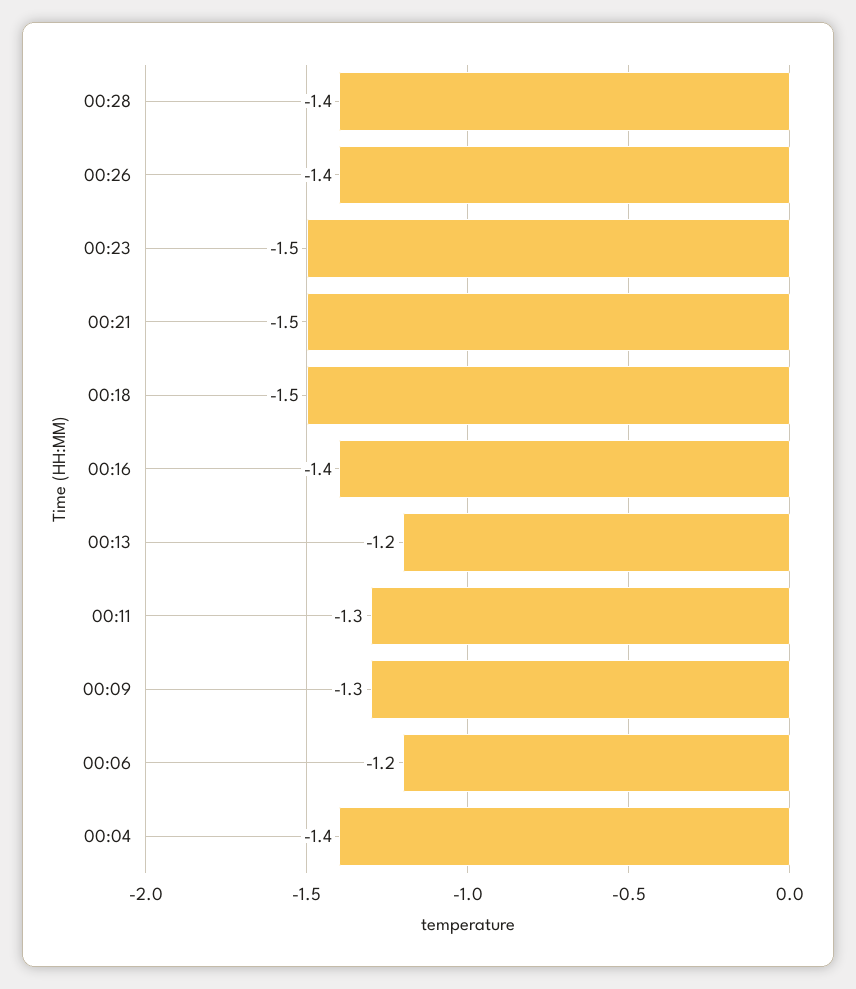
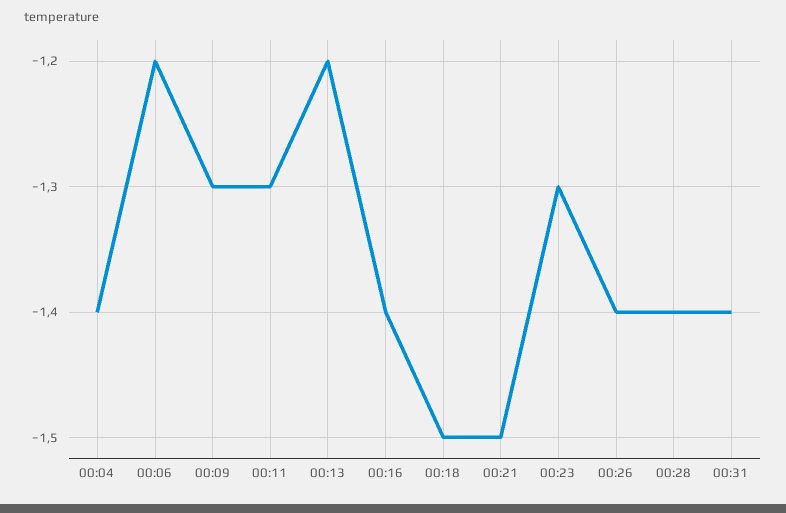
00:23: -1.5 -> -1.3
00:31: none -> -1.4

